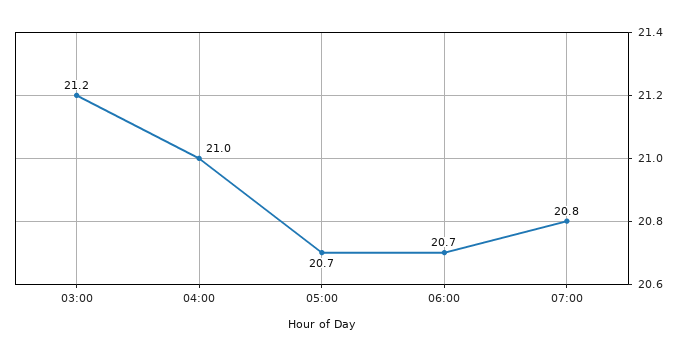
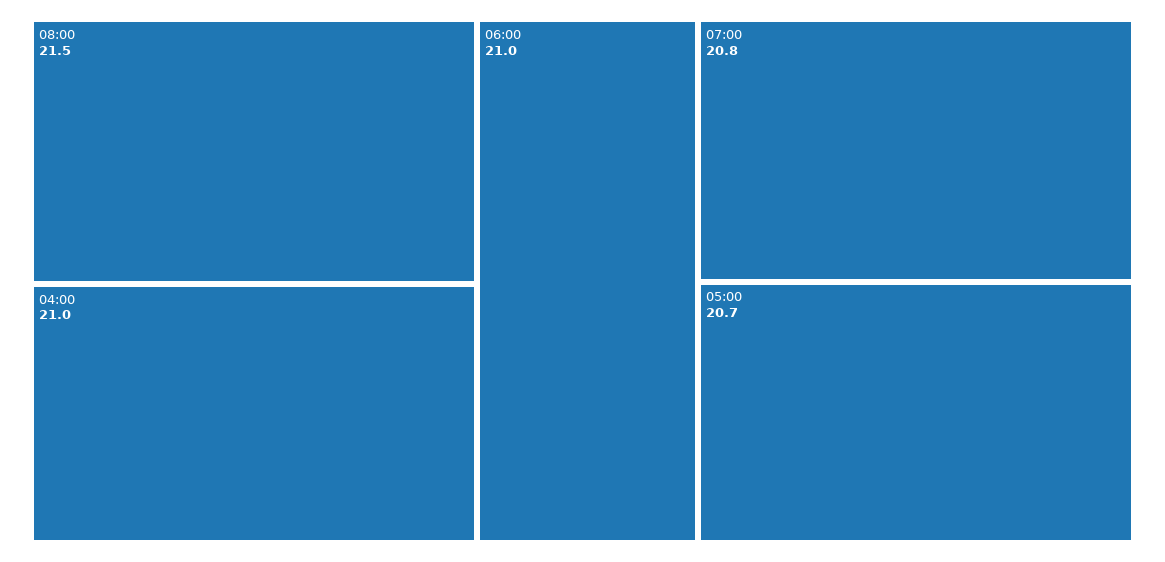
03:00: 21.2 -> none
06:00: 20.7 -> 21
08:00: none -> 21.5

